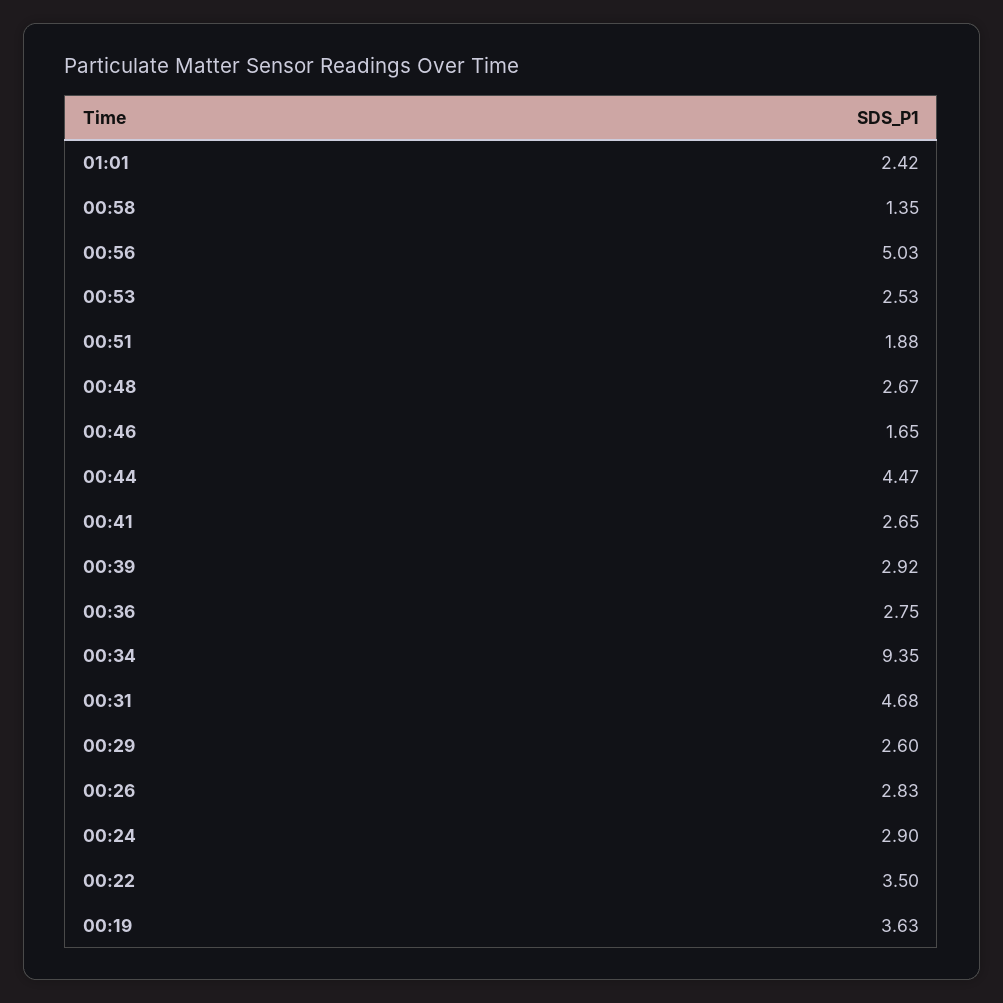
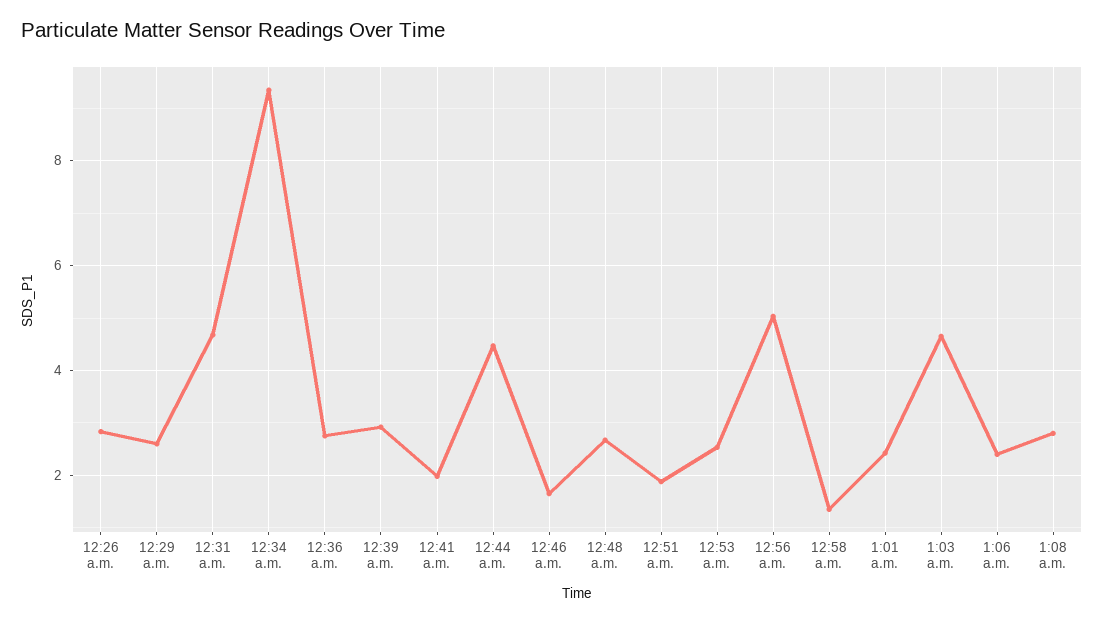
00:41: 2.65 -> 2
00:24: 2.9 -> none
00:22: 3.5 -> none
00:19: 3.63 -> none
1:03 a.m.: none -> 4.6
1:06 a.m.: none -> 2.4
1:08 a.m.: none -> 2.8

